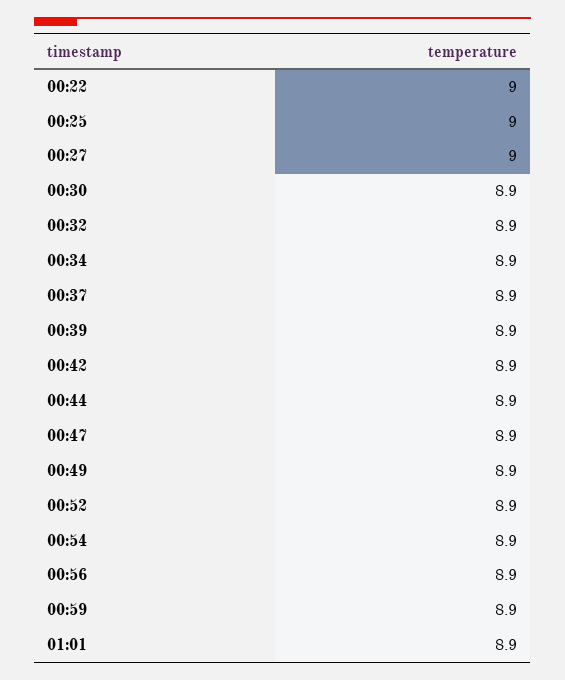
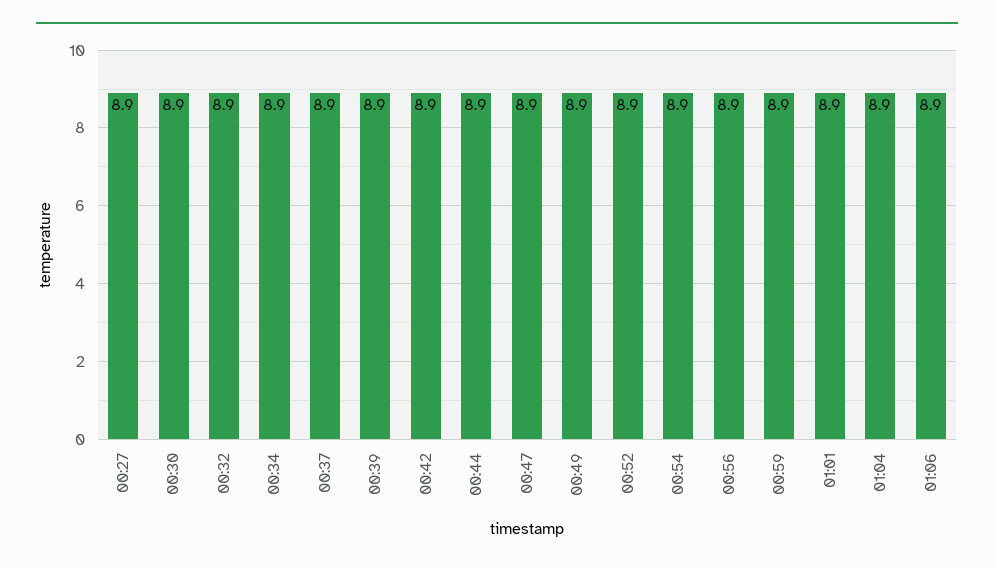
00:22: 9 -> none
00:25: 9 -> none
00:27: 9 -> 8.9
01:04: none -> 8.9
01:06: none -> 8.9

